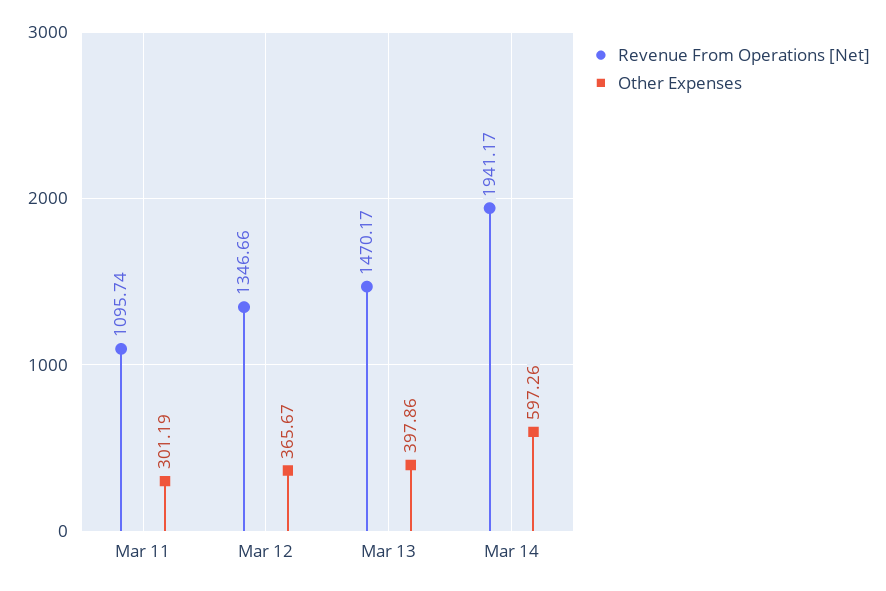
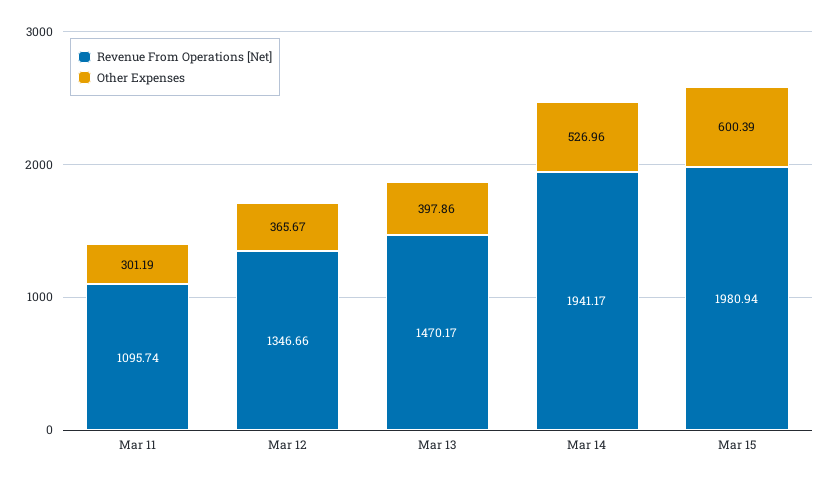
Other Expenses, Mar 14: 597.26 -> 526.96
Revenue From Operations [Net], Mar 15: none -> 1980.94
Other Expenses, Mar 15: none -> 600.39

